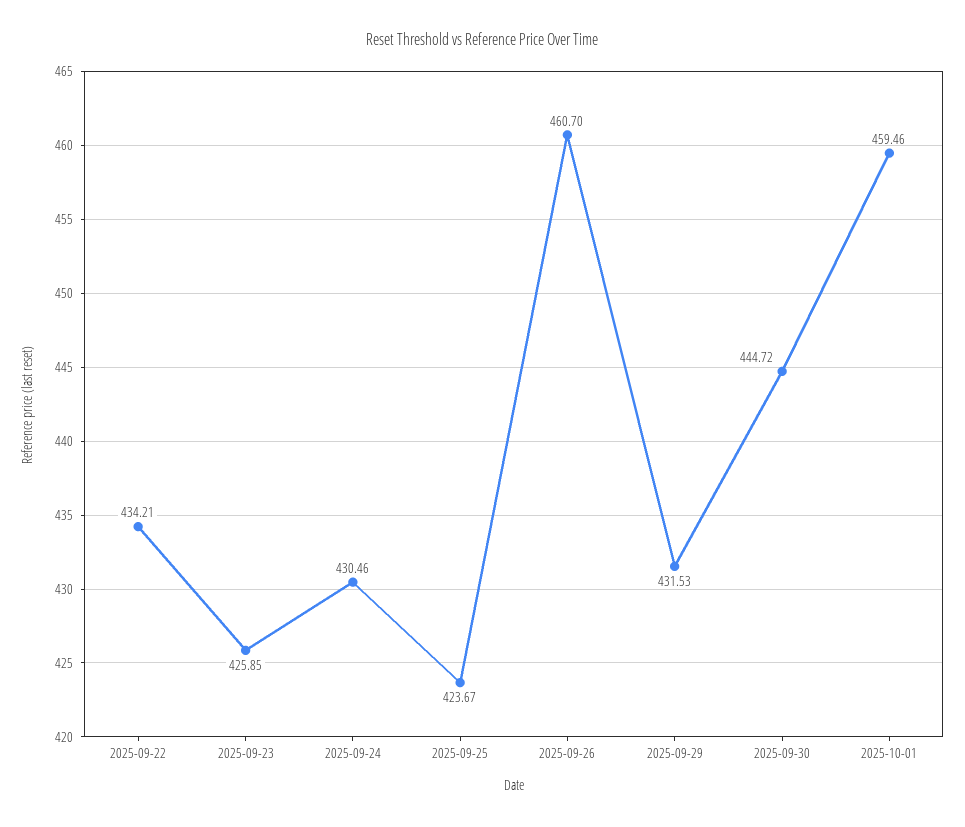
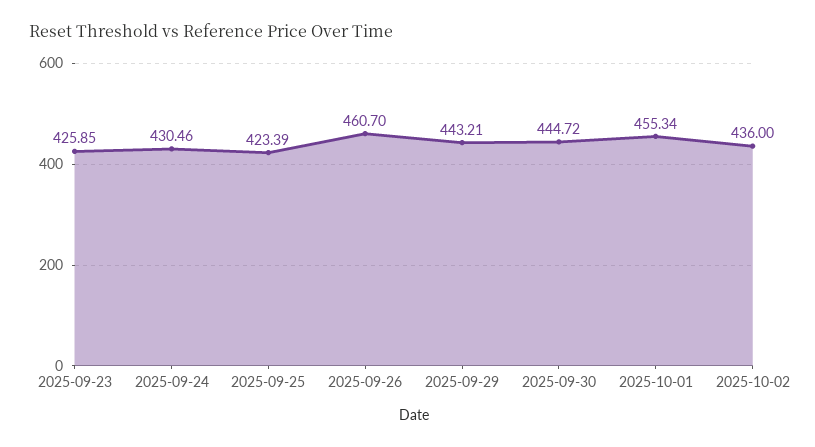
2025-09-22: 434.21 -> none
2025-09-25: 423.67 -> 423.39
2025-09-29: 431.53 -> 443.21
2025-10-01: 459.46 -> 455.34
2025-10-02: none -> 436

